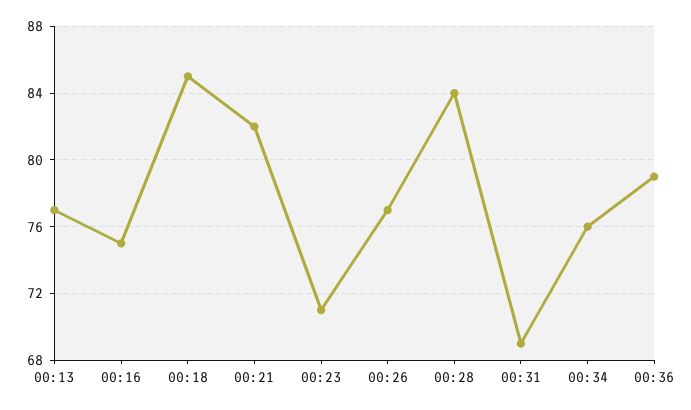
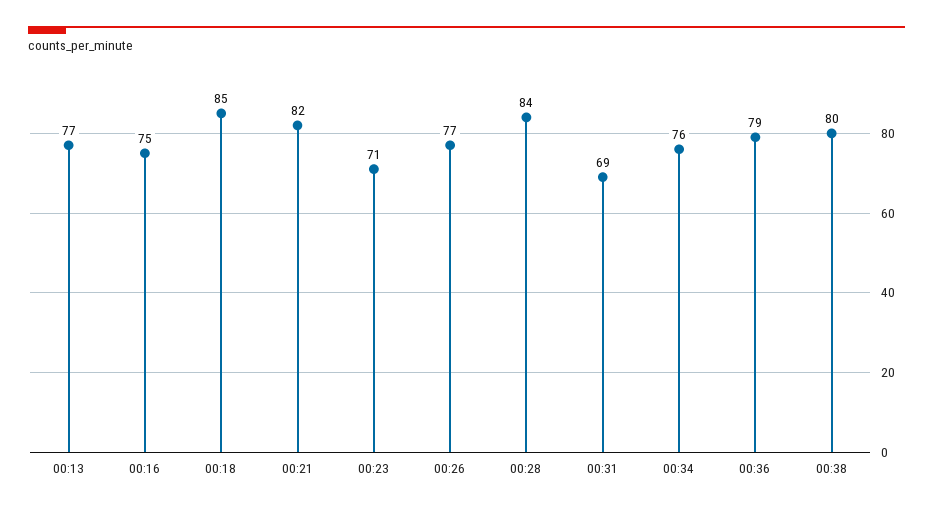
00:38: none -> 80

